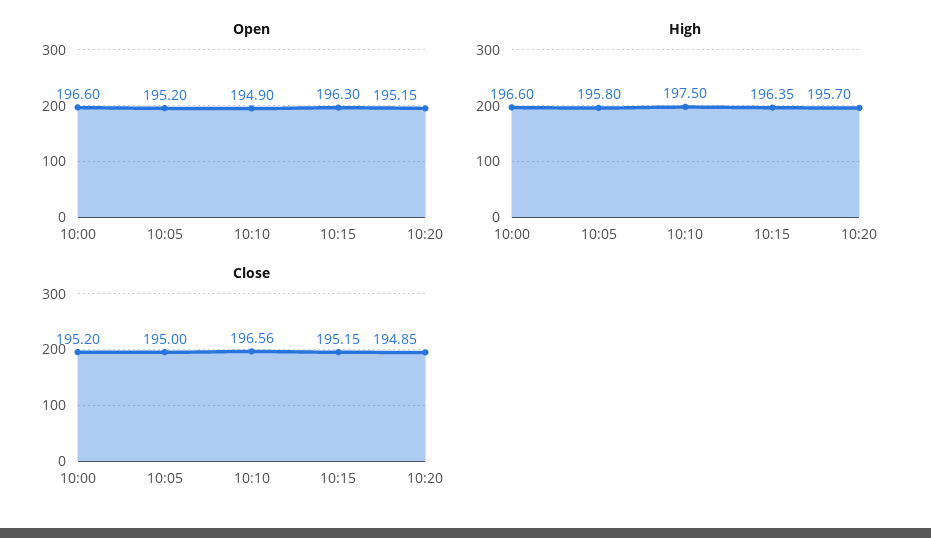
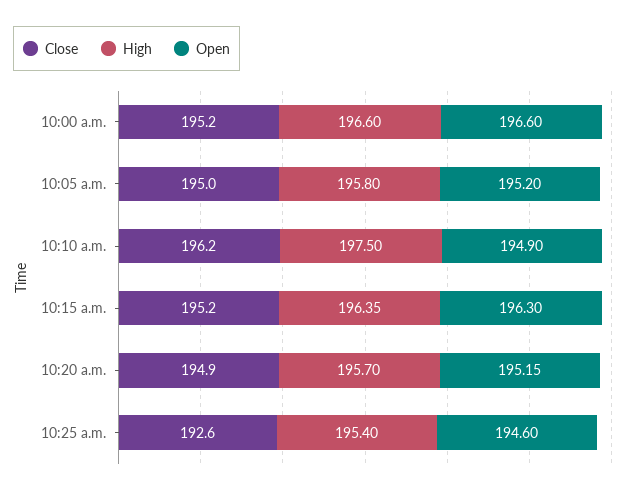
Close, 10:10: 196.56 -> 196.2
Close, 10:25 a.m.: none -> 192.6
High, 10:25 a.m.: none -> 195.4
Open, 10:25 a.m.: none -> 194.6

